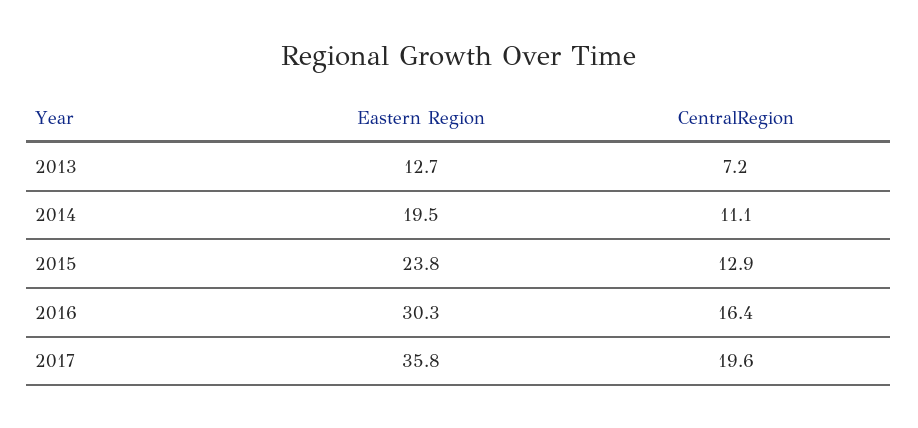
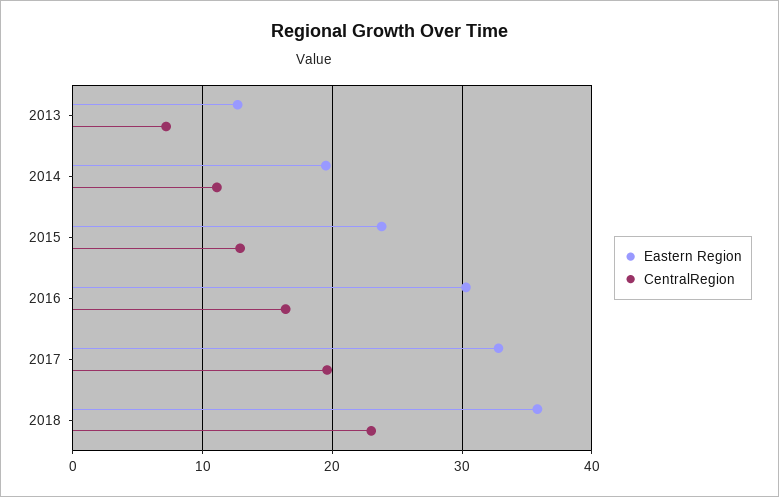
Eastern Region, 2017: 35.8 -> 33
Eastern Region, 2018: none -> 36
CentralRegion, 2018: none -> 23

